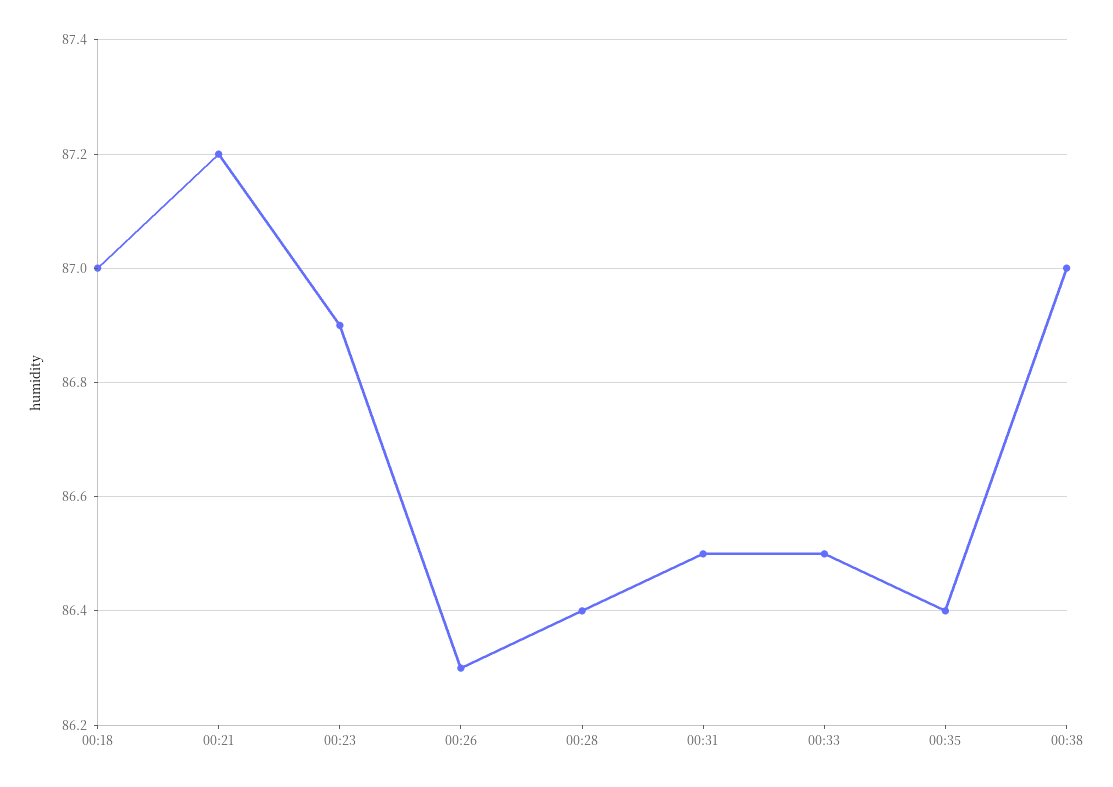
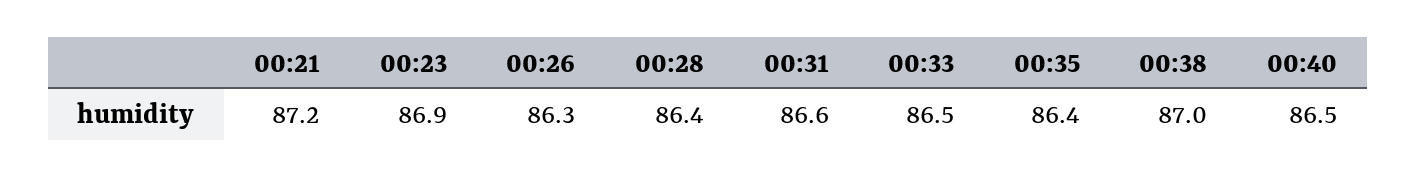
00:18: 87 -> none
00:31: 86.5 -> 86.6
00:40: none -> 86.5

